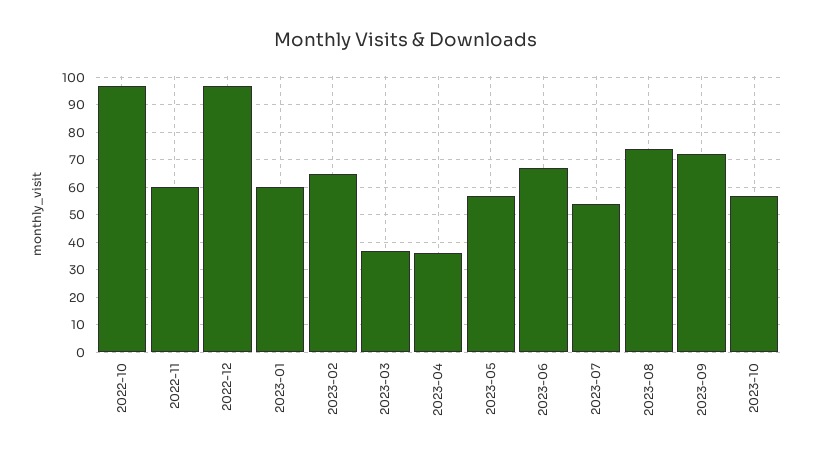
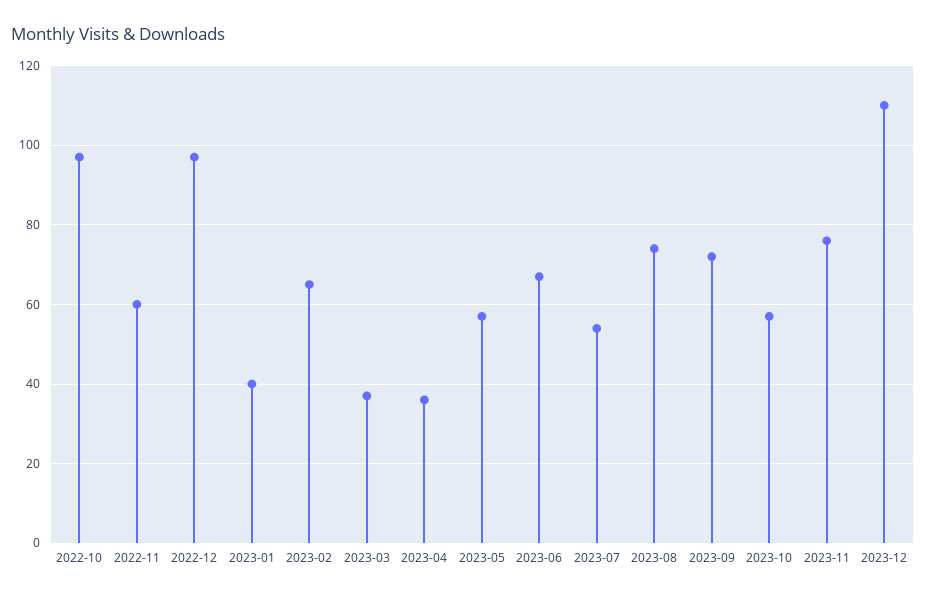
2023-01: 60 -> 40
2023-11: none -> 75
2023-12: none -> 110

